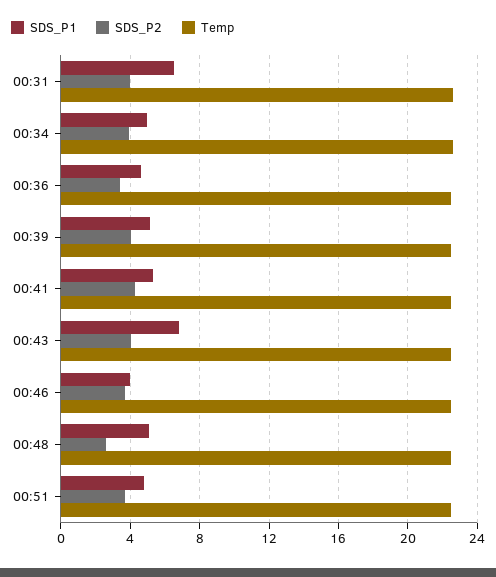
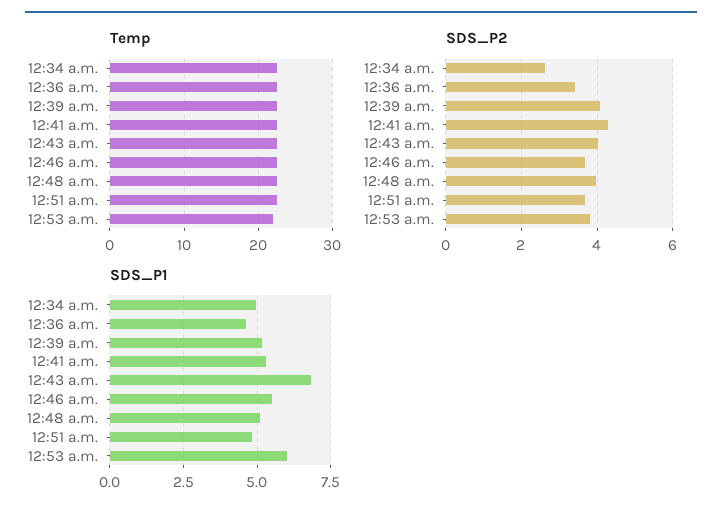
SDS_P1, 00:31: 6.5 -> none
SDS_P2, 00:31: 4 -> none
Temp, 00:31: 22.5 -> none
SDS_P2, 00:34: 4 -> 2.6
SDS_P1, 00:46: 4 -> 5.5
SDS_P2, 00:48: 2.5 -> 4
Temp, 12:53 a.m.: none -> 22
SDS_P2, 12:53 a.m.: none -> 3.8
SDS_P1, 12:53 a.m.: none -> 6

